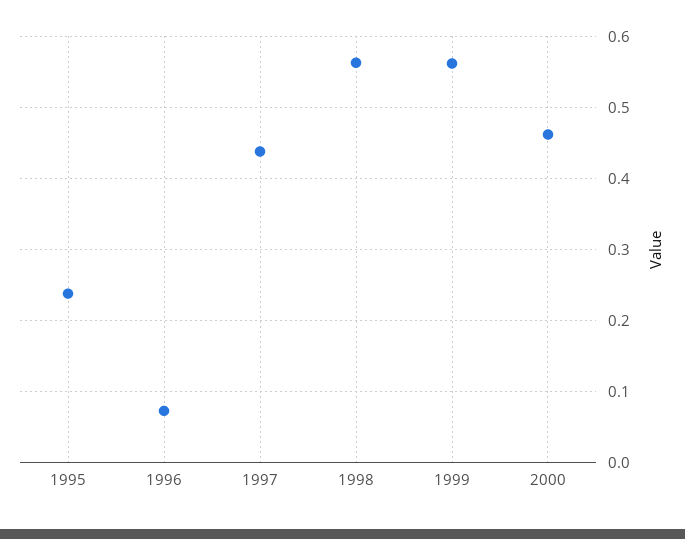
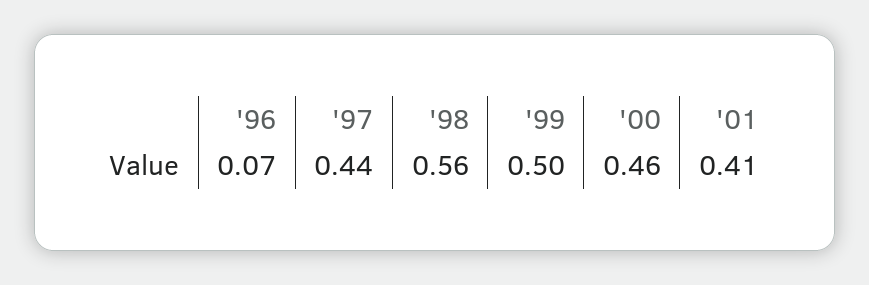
1995: 0.24 -> none
1999: 0.56 -> 0.5
'01: none -> 0.41

